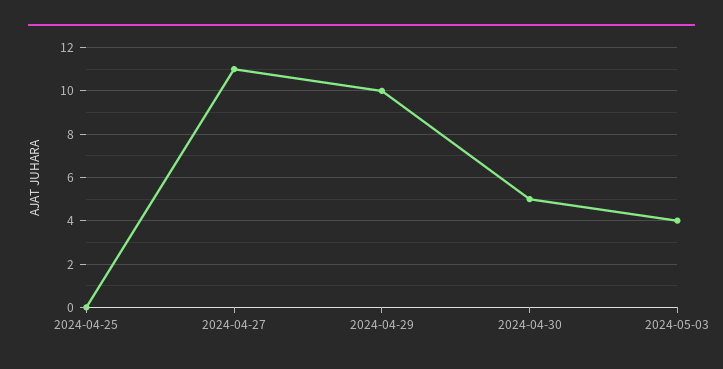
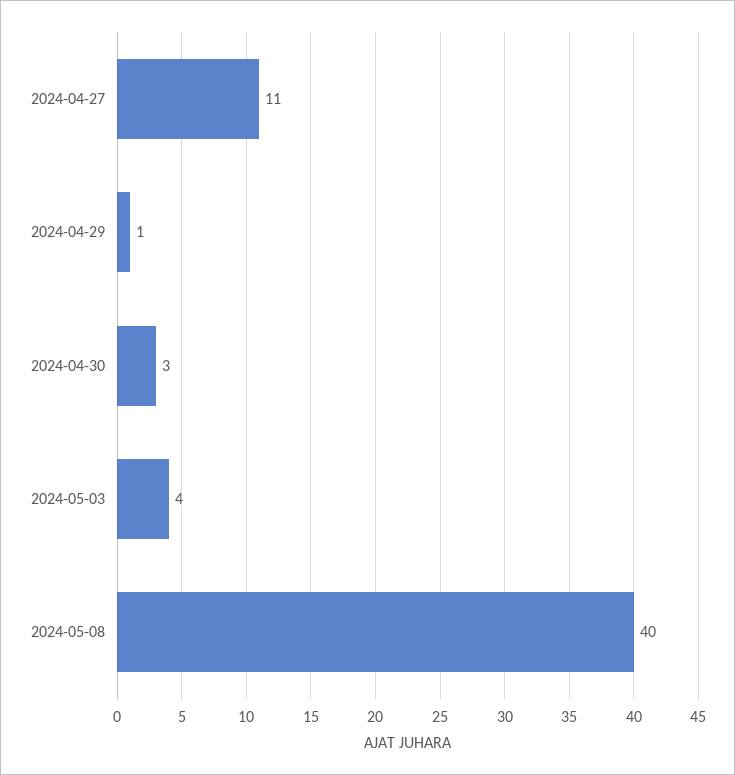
2024-04-25: 0 -> none
2024-04-29: 10 -> 1
2024-04-30: 5 -> 3
2024-05-08: none -> 40

